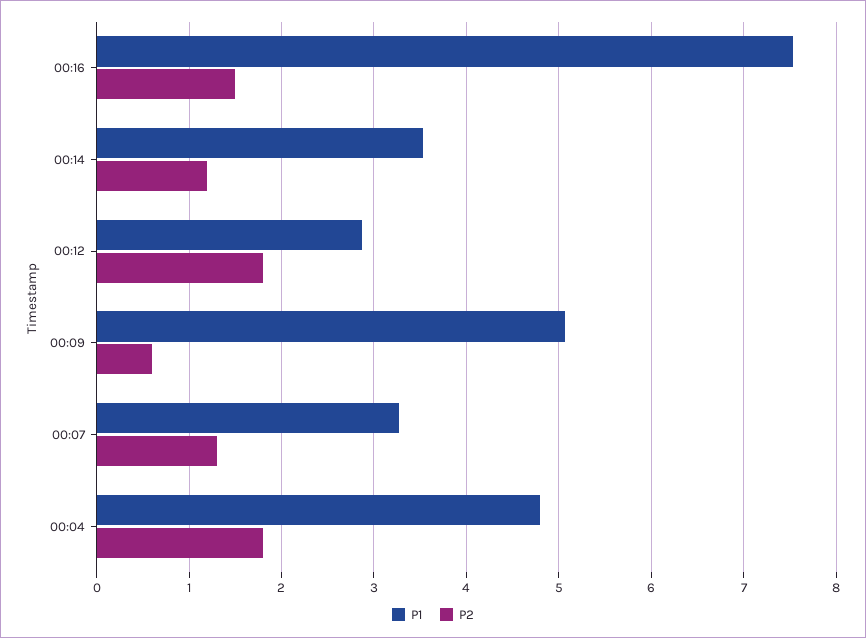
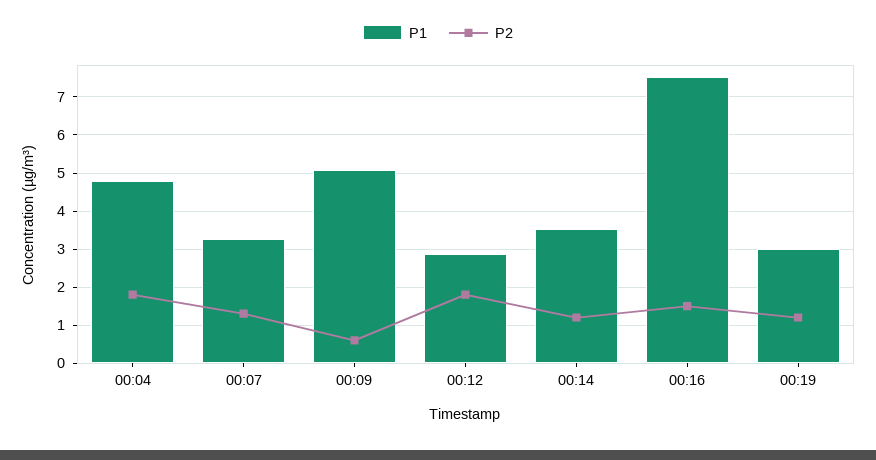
P1, 00:19: none -> 3
P2, 00:19: none -> 1.2

